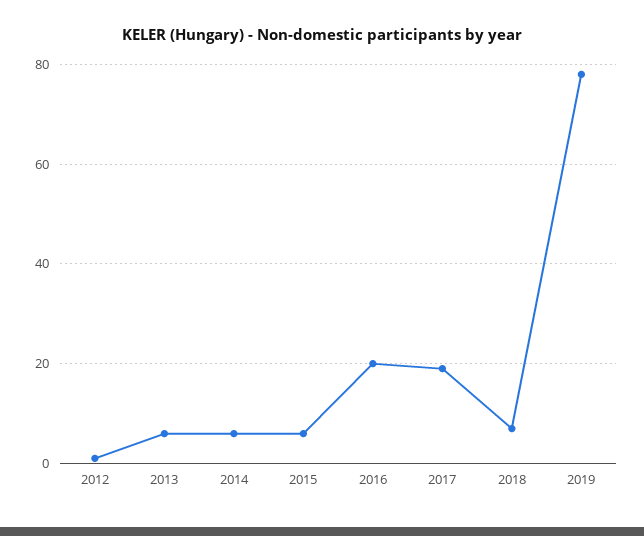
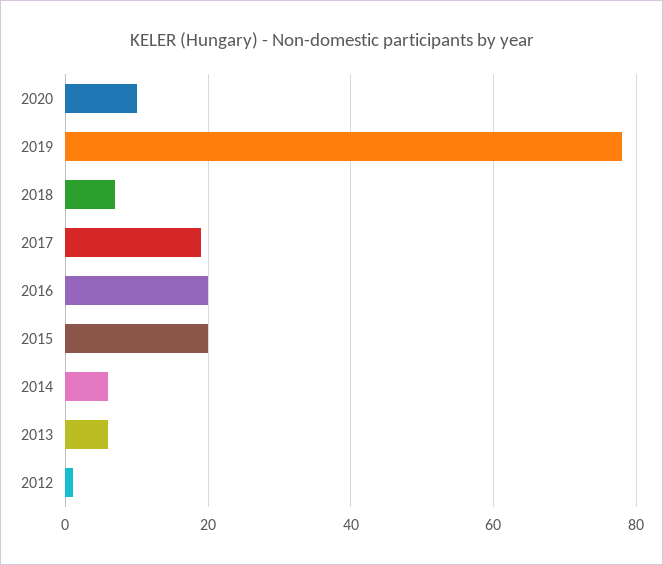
2015: 5 -> 20
2020: none -> 10

